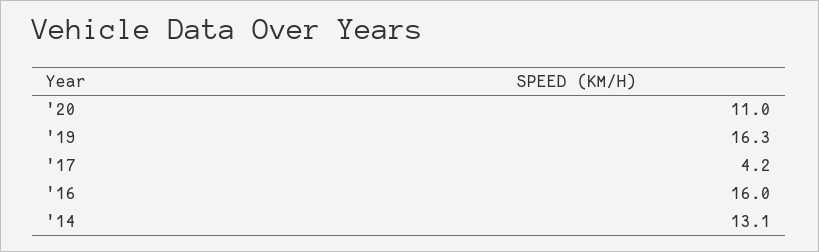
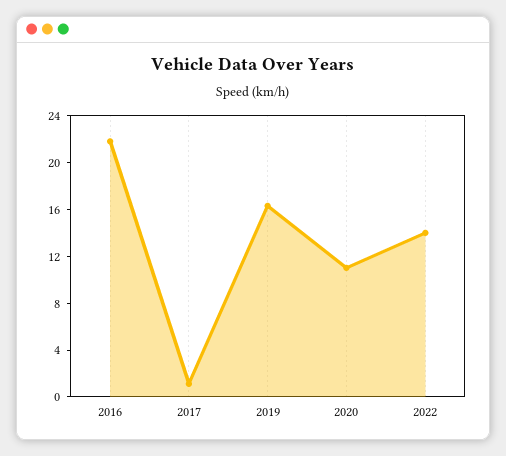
'17: 4.2 -> 1
'16: 16 -> 22
'14: 13.1 -> none
2022: none -> 14

